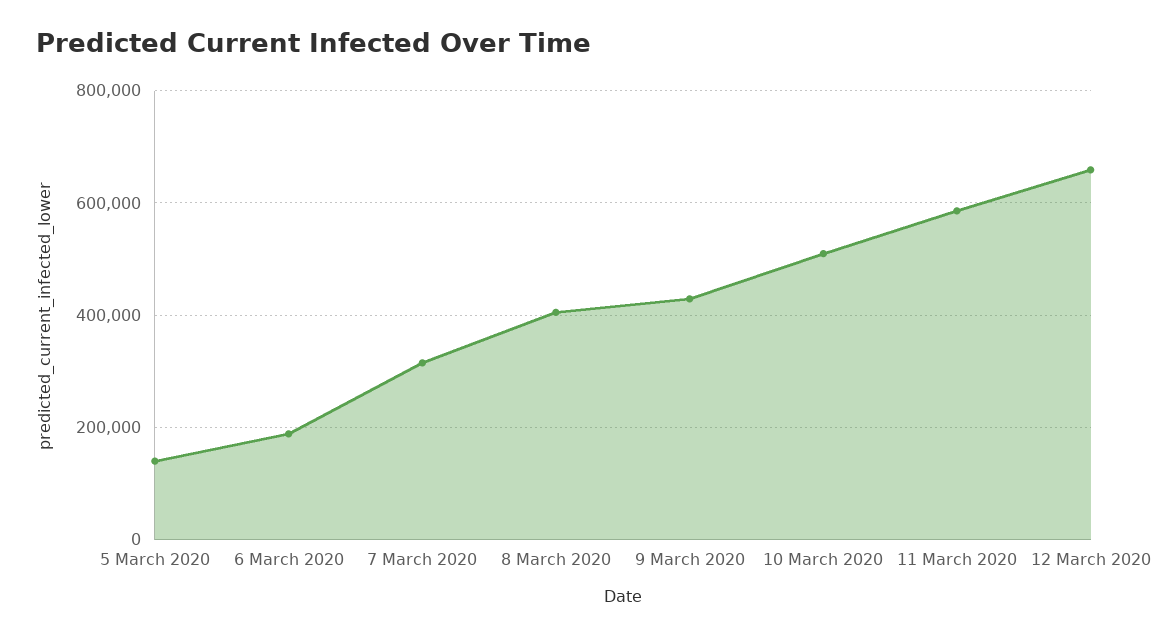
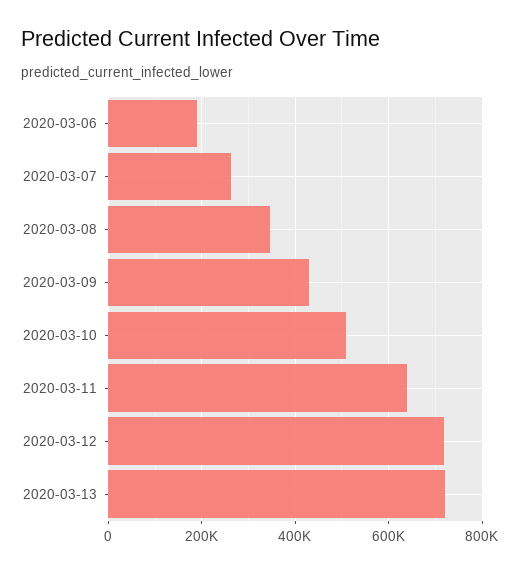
5 March 2020: 140000 -> none
7 March 2020: 320000 -> 260000
8 March 2020: 400000 -> 340000
11 March 2020: 580000 -> 640000
12 March 2020: 660000 -> 720000
2020-03-13: none -> 720000

